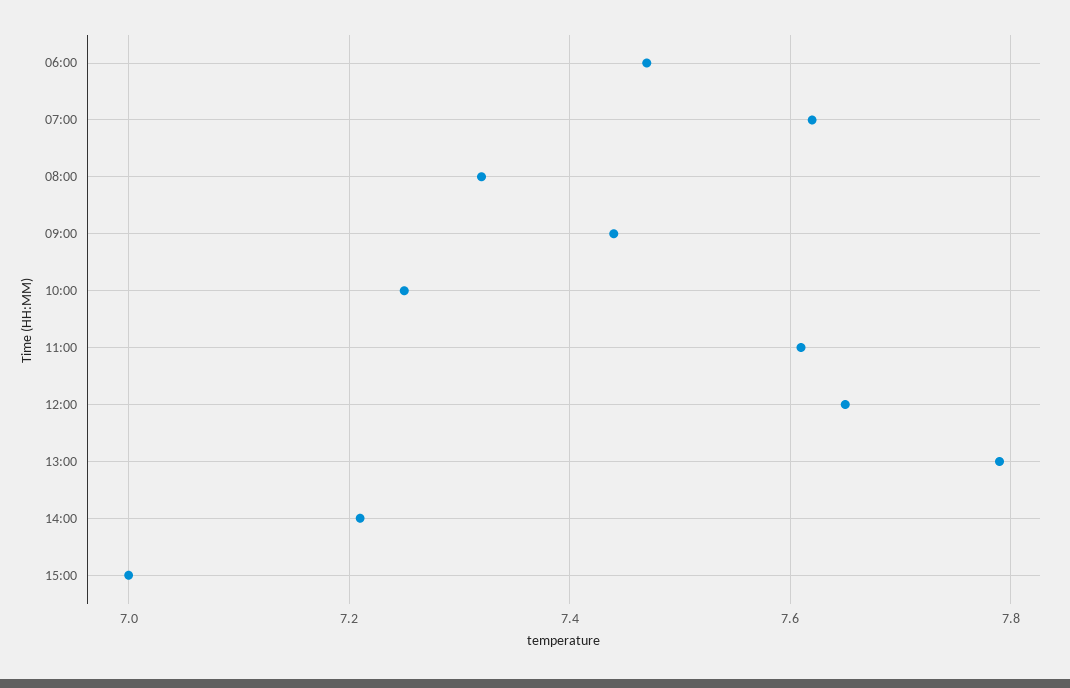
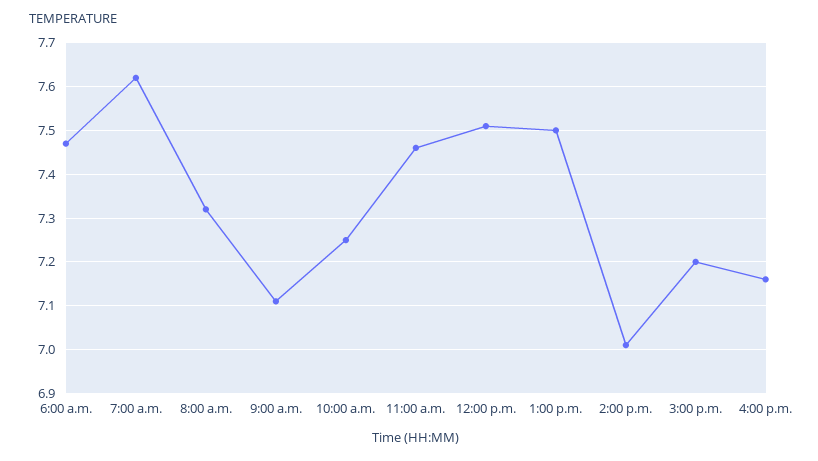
09:00: 7.45 -> 7.1
11:00: 7.6 -> 7.45
12:00: 7.65 -> 7.5
13:00: 7.8 -> 7.5
14:00: 7.2 -> 7
15:00: 7 -> 7.2
4:00 p.m.: none -> 7.15

